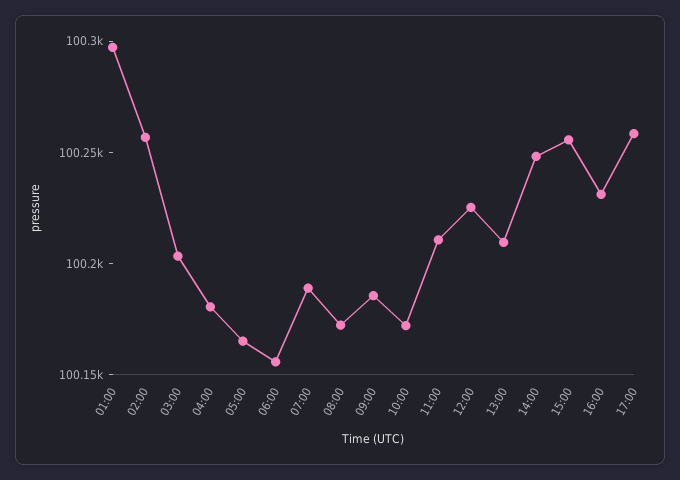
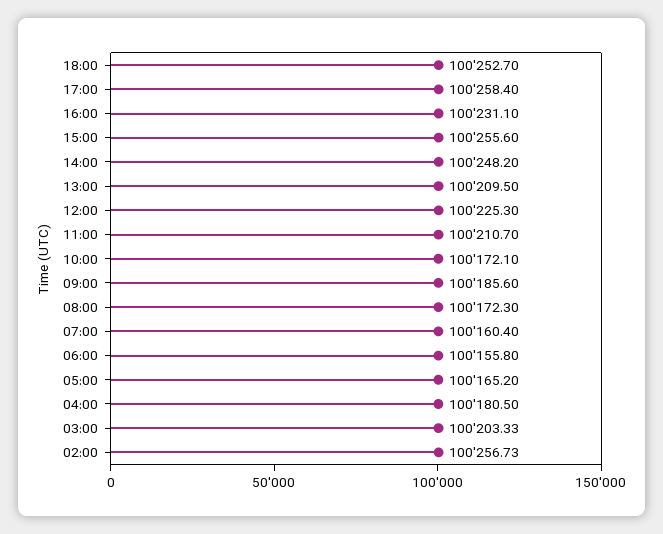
01:00: 100300 -> none
07:00: 100190 -> 100160.4
18:00: none -> 100252.7

